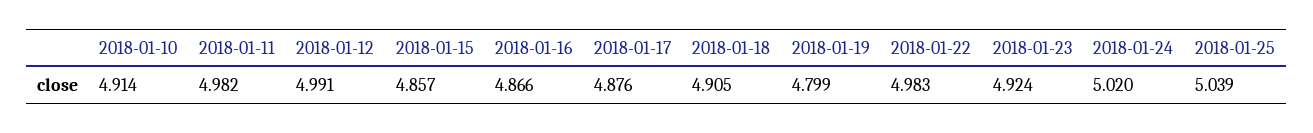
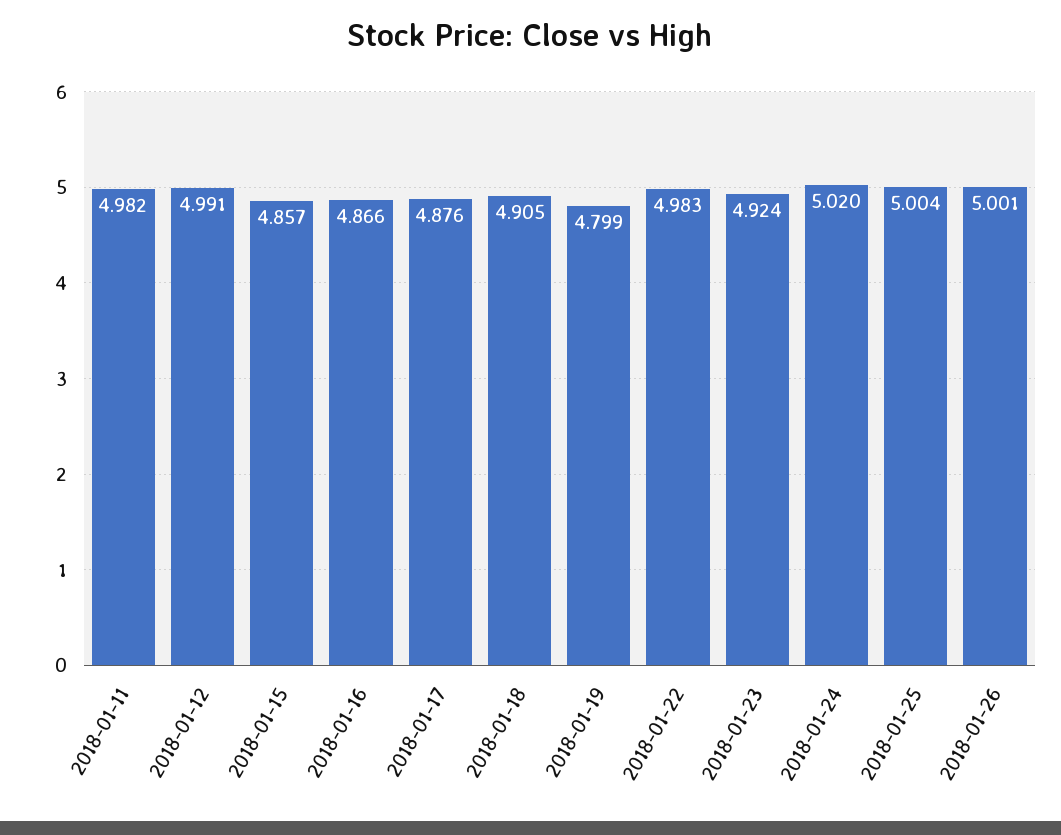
2018-01-10: 4.914 -> none
2018-01-25: 5.039 -> 5.004
2018-01-26: none -> 5.001

